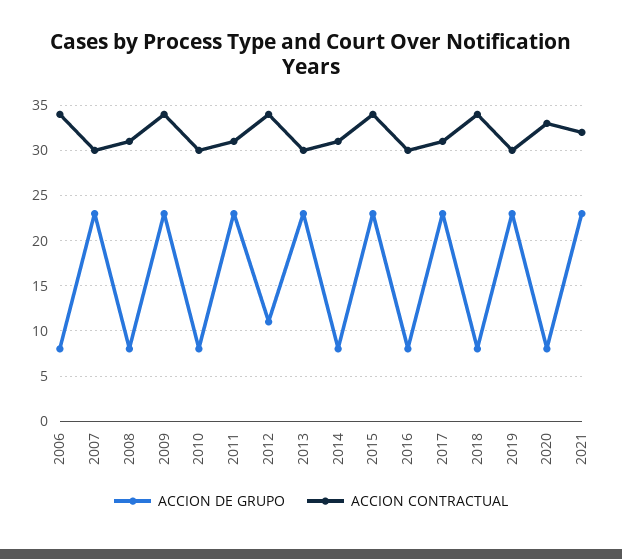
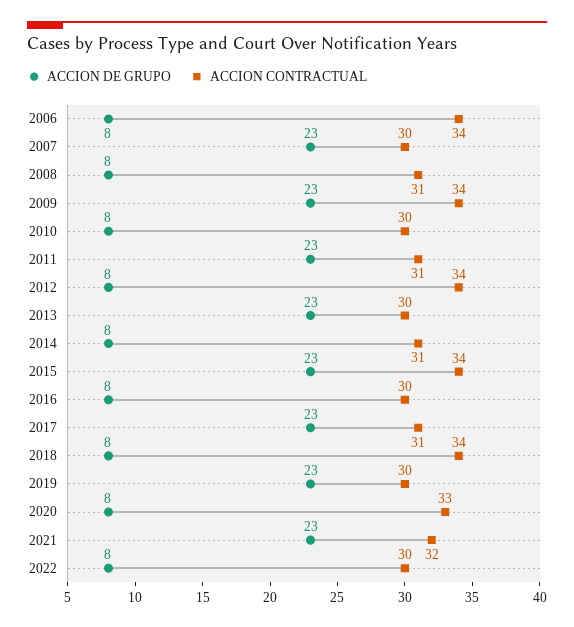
ACCION DE GRUPO, 2012: 11 -> 8
ACCION DE GRUPO, 2022: none -> 8
ACCION CONTRACTUAL, 2022: none -> 30

